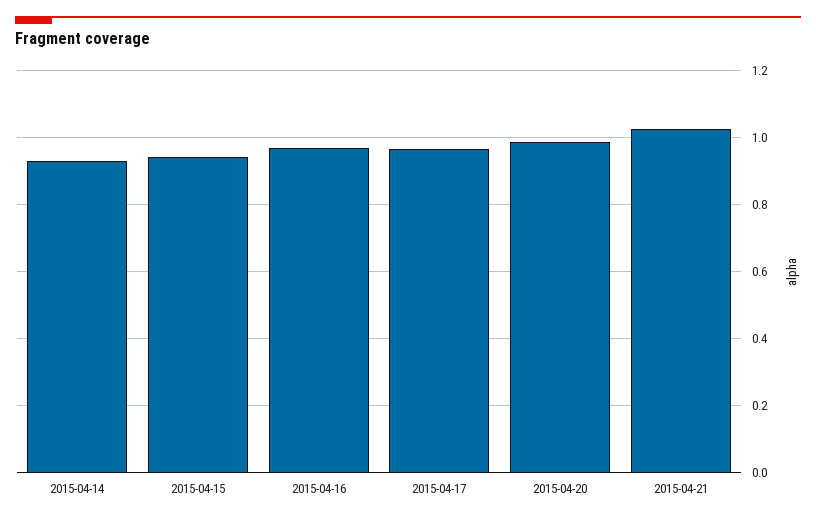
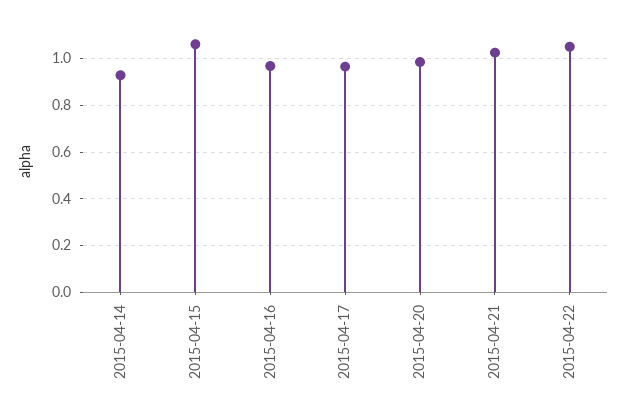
2015-04-15: 0.94 -> 1.05
2015-04-22: none -> 1.05

